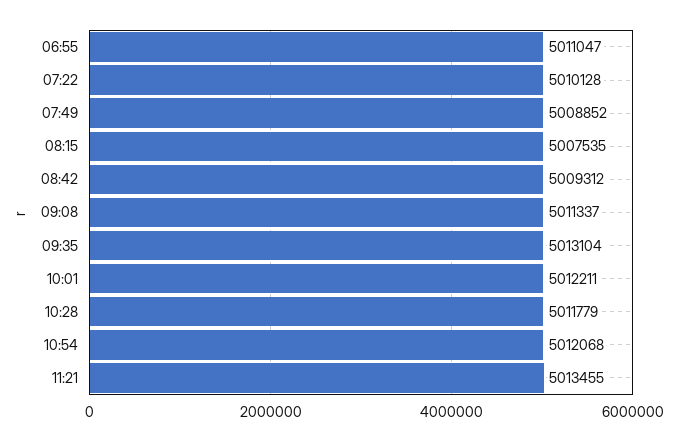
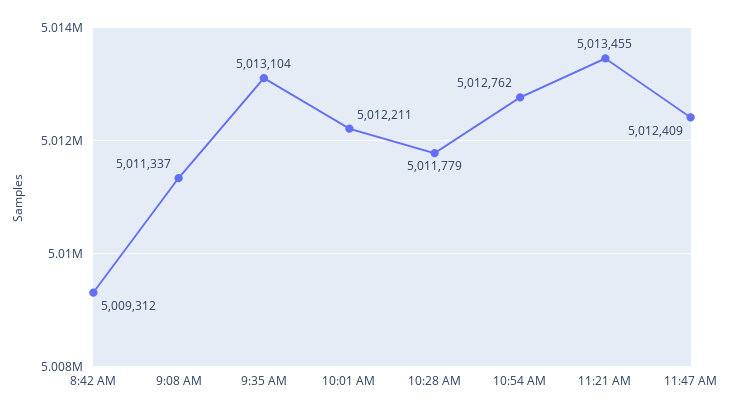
06:55: 5011047 -> none
07:22: 5010128 -> none
07:49: 5008852 -> none
08:15: 5007535 -> none
10:54: 5012068 -> 5012762
11:47 AM: none -> 5012409

